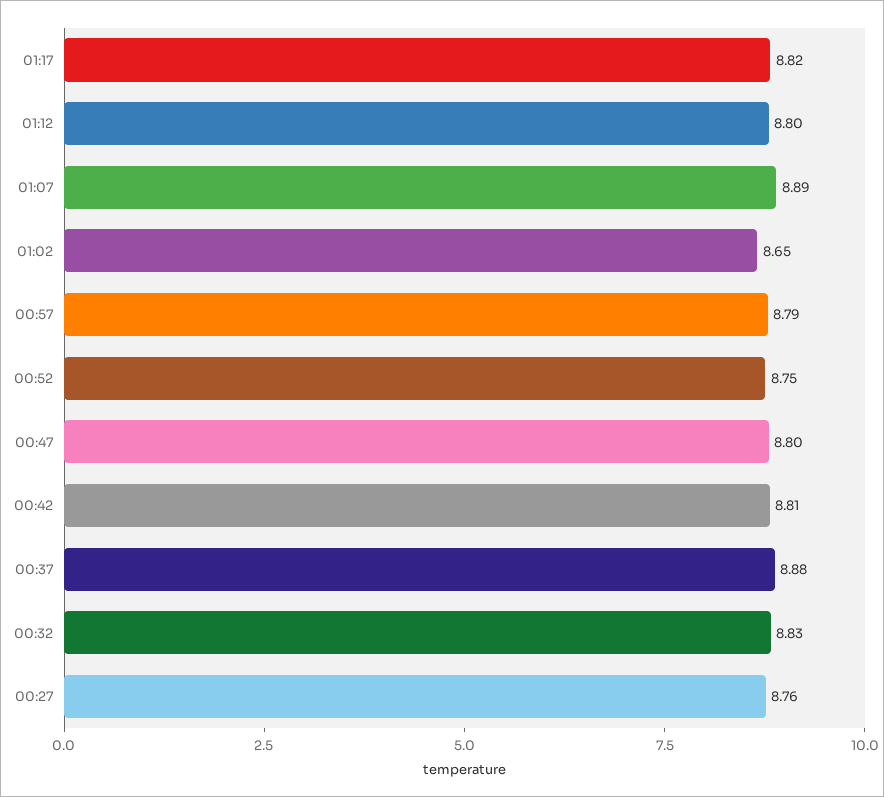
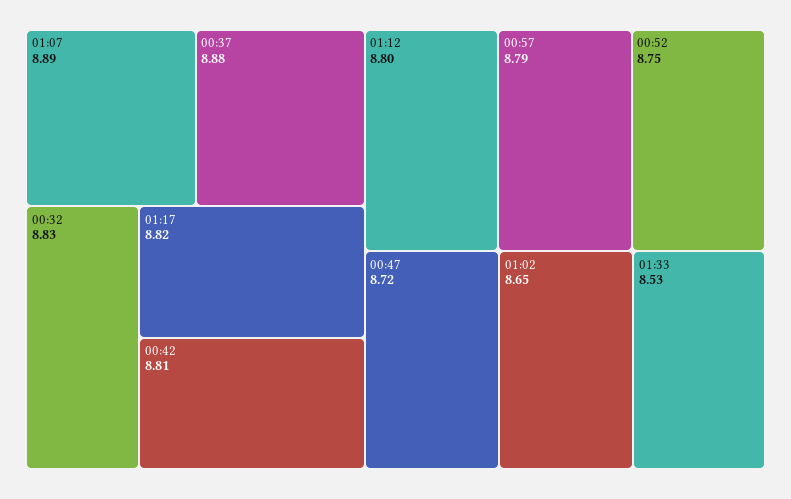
00:47: 8.8 -> 8.72
00:27: 8.76 -> none
01:33: none -> 8.53

